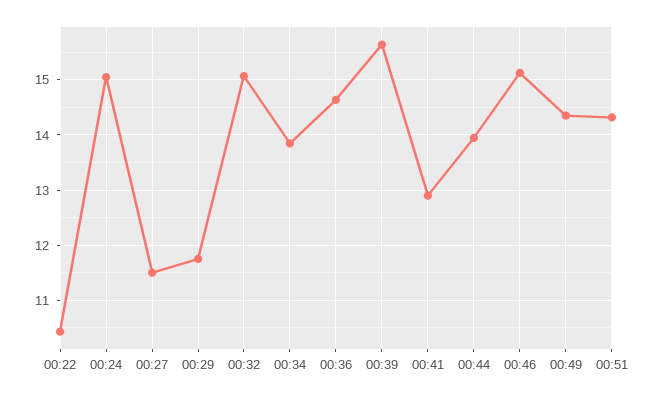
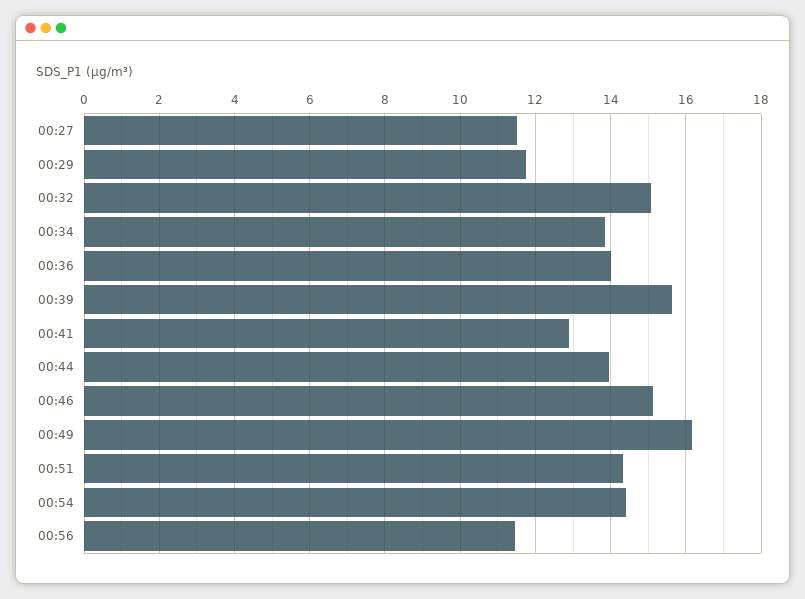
00:22: 10.4 -> none
00:24: 15 -> none
00:36: 14.6 -> 14
00:49: 14.4 -> 16.2
00:54: none -> 14.4
00:56: none -> 11.4

